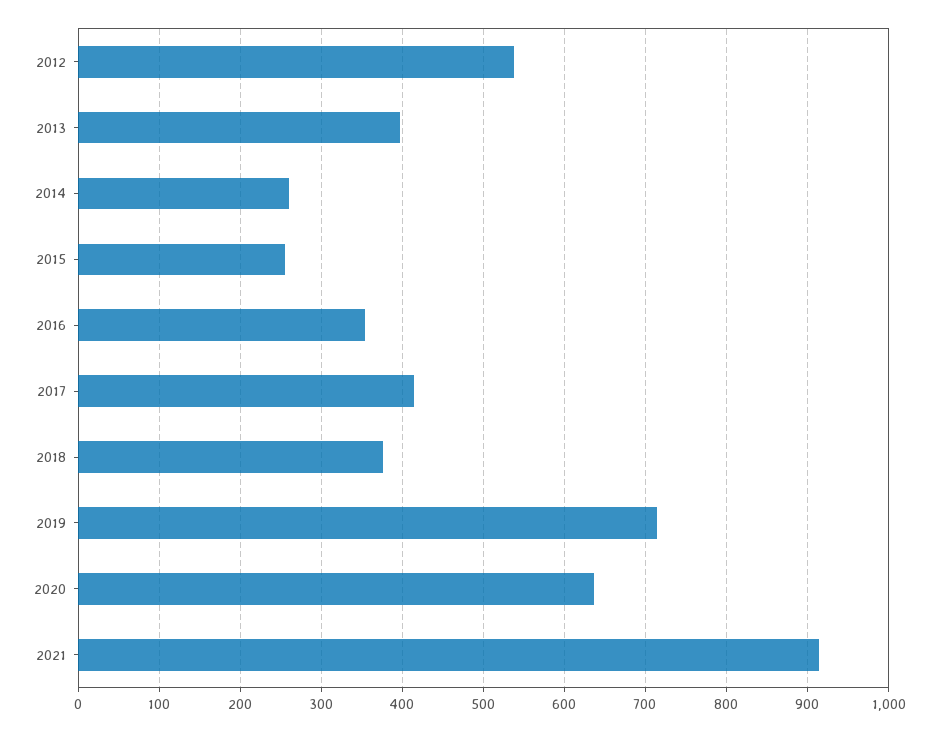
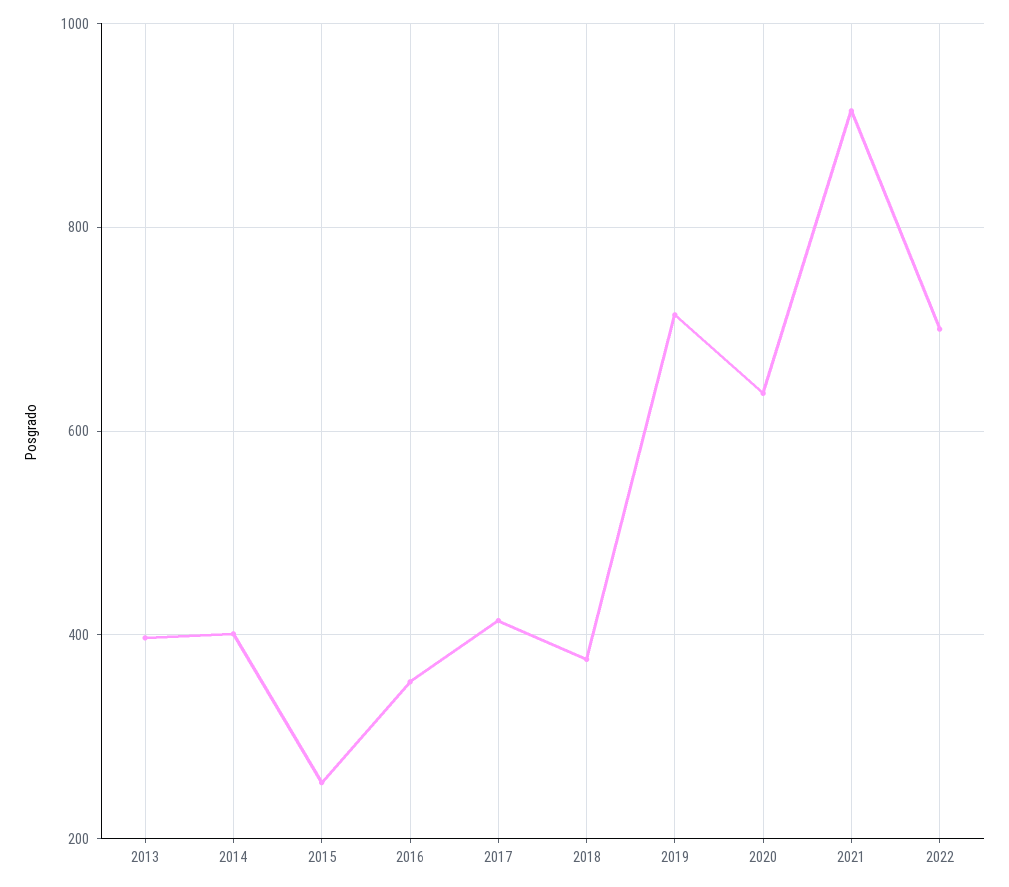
2012: 540 -> none
2014: 260 -> 400
2022: none -> 700

